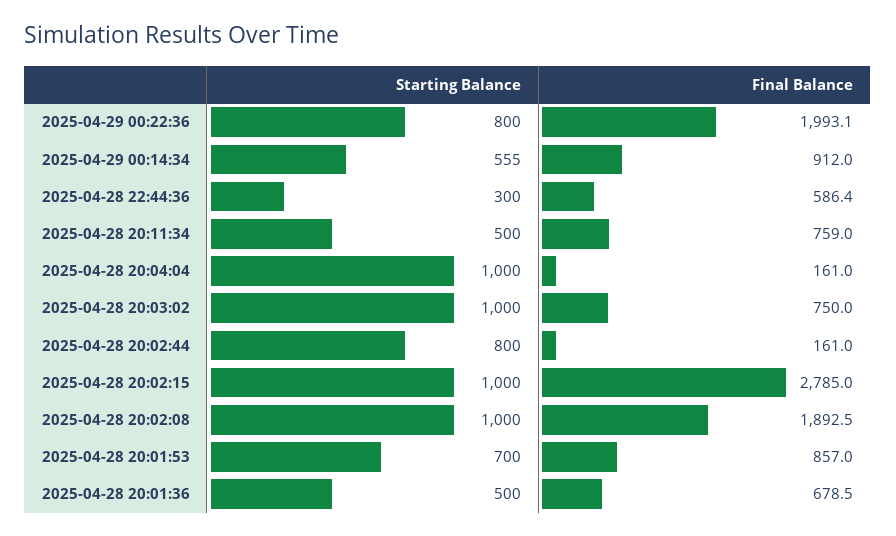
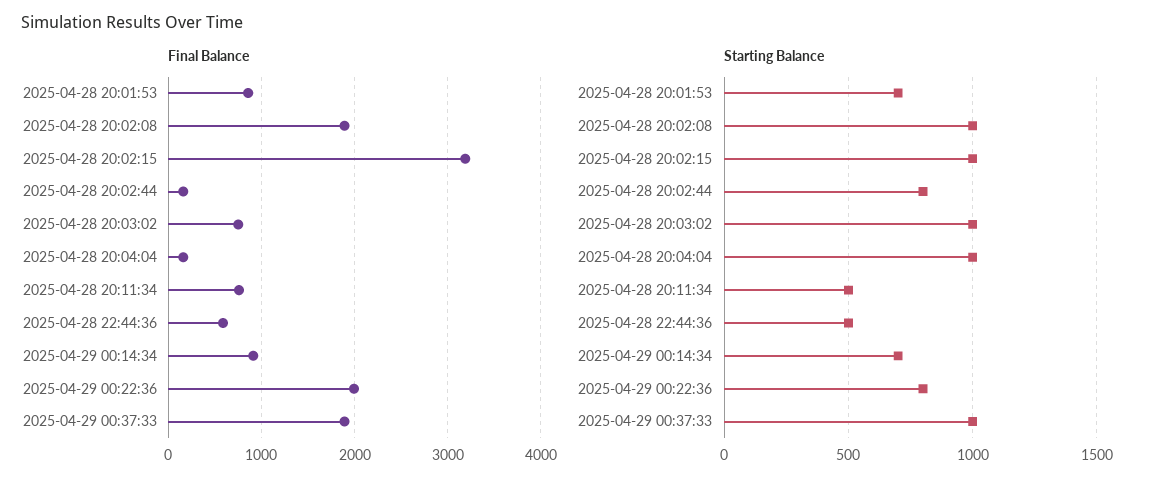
Starting Balance, 2025-04-29 00:14:34: 555 -> 700
Starting Balance, 2025-04-28 22:44:36: 300 -> 500
Final Balance, 2025-04-28 20:02:15: 2785 -> 3200
Starting Balance, 2025-04-28 20:01:36: 500 -> none
Final Balance, 2025-04-28 20:01:36: 678.5 -> none
Final Balance, 2025-04-29 00:37:33: none -> 1900
Starting Balance, 2025-04-29 00:37:33: none -> 1000

